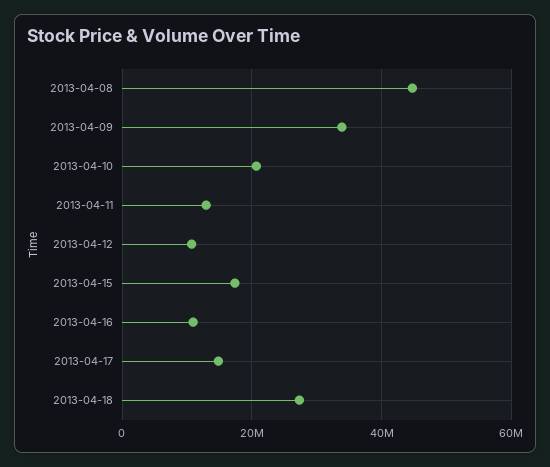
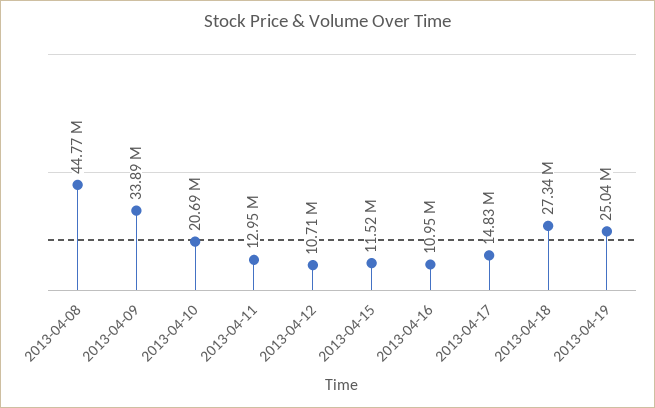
2013-04-15: 18000000 -> 11520000
2013-04-19: none -> 25040000

